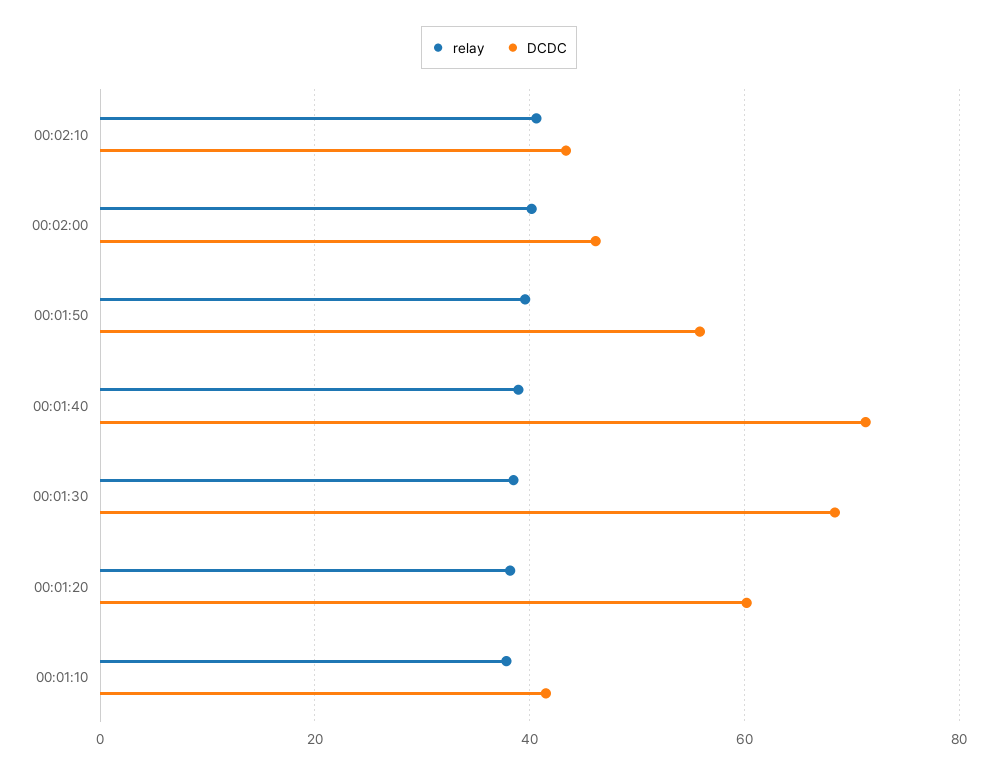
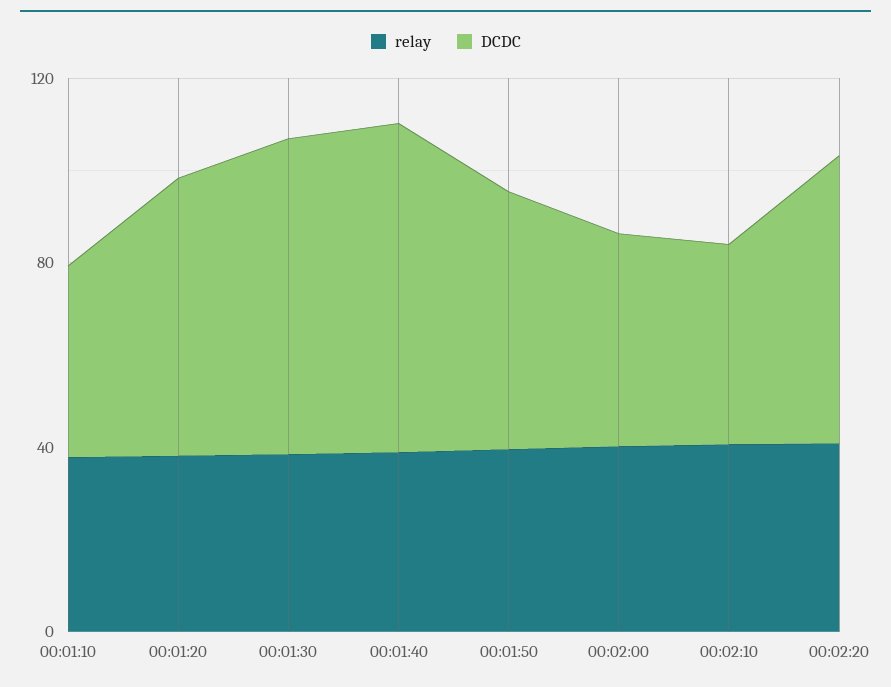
relay, 00:02:20: none -> 40
DCDC, 00:02:20: none -> 60

